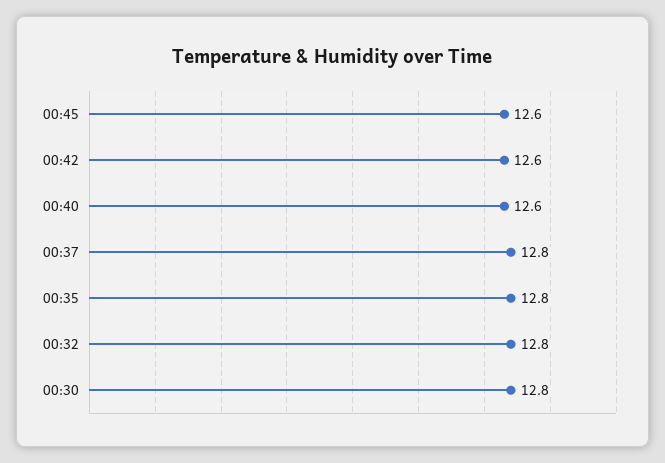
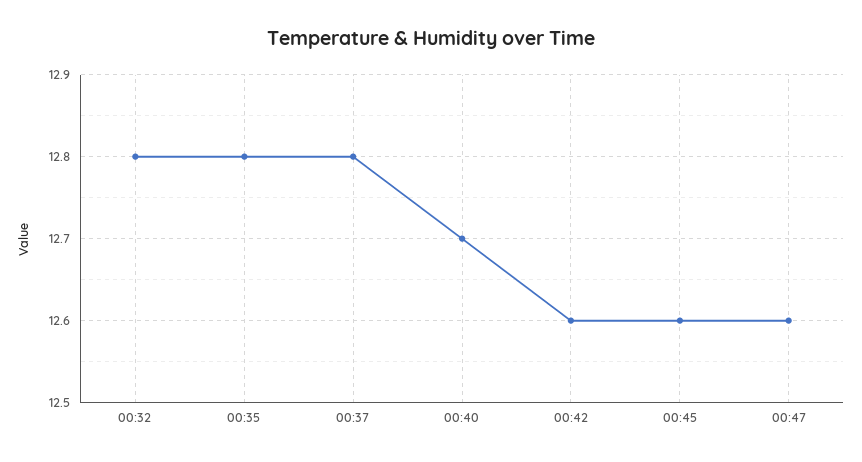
00:40: 12.6 -> 12.7
00:30: 12.8 -> none
00:47: none -> 12.6

